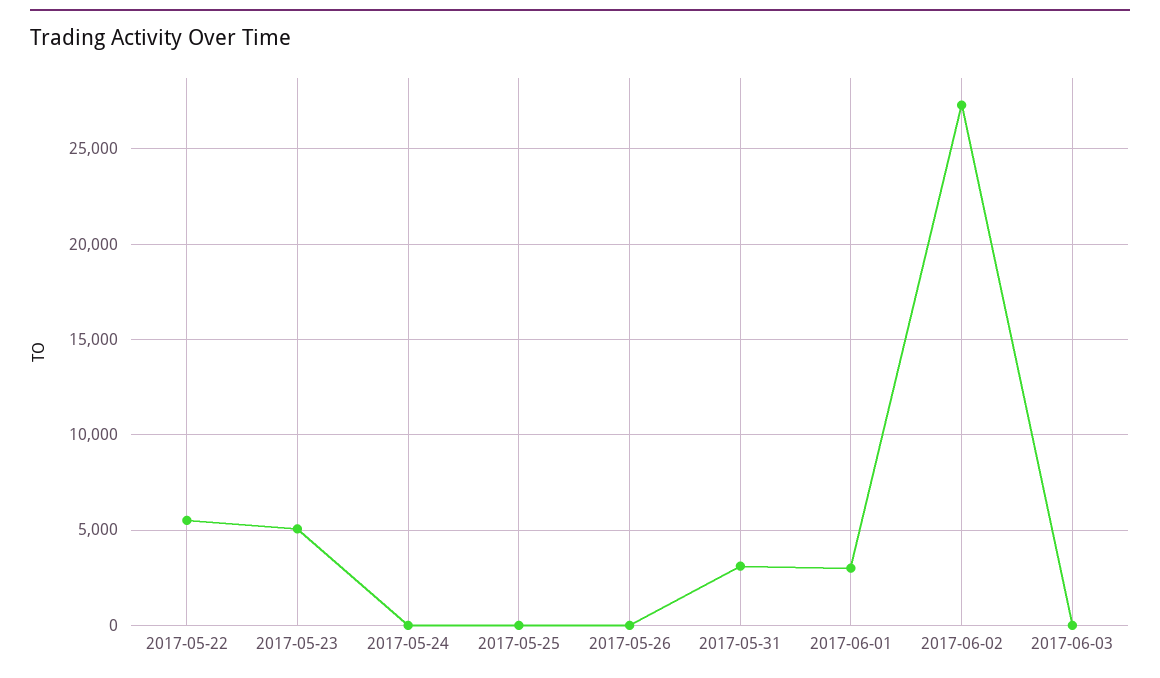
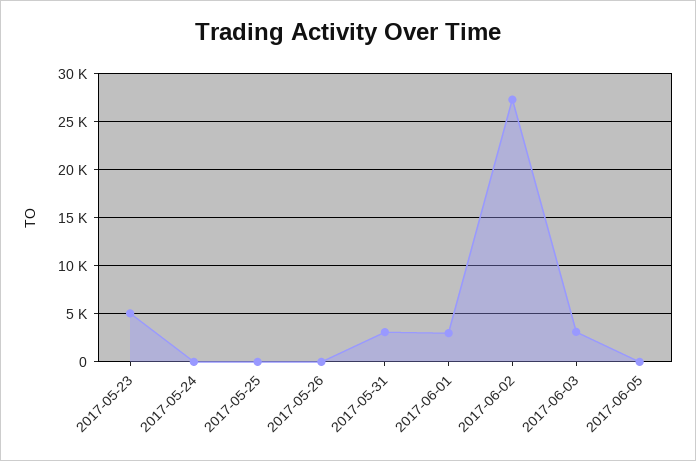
2017-05-22: 5500 -> none
2017-06-03: 0 -> 3000
2017-06-05: none -> 0

